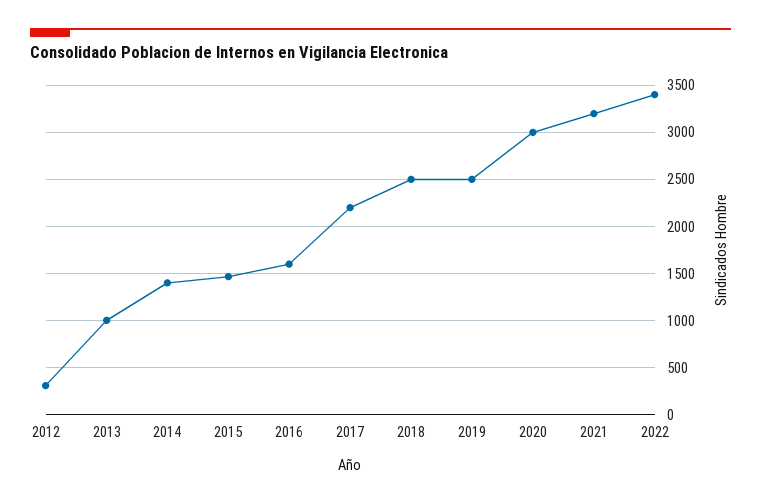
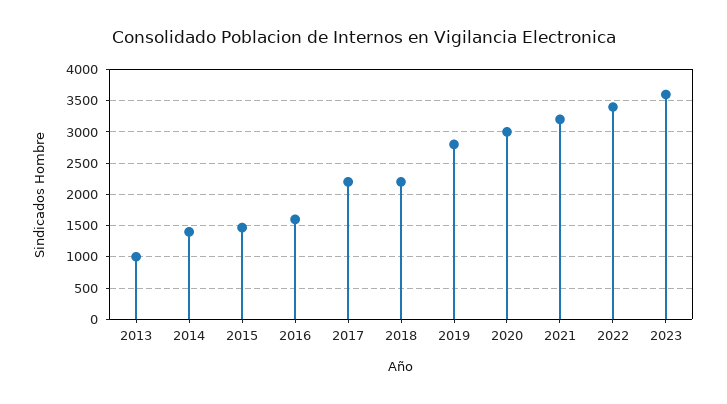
2012: 300 -> none
2018: 2500 -> 2200
2019: 2500 -> 2800
2023: none -> 3600

